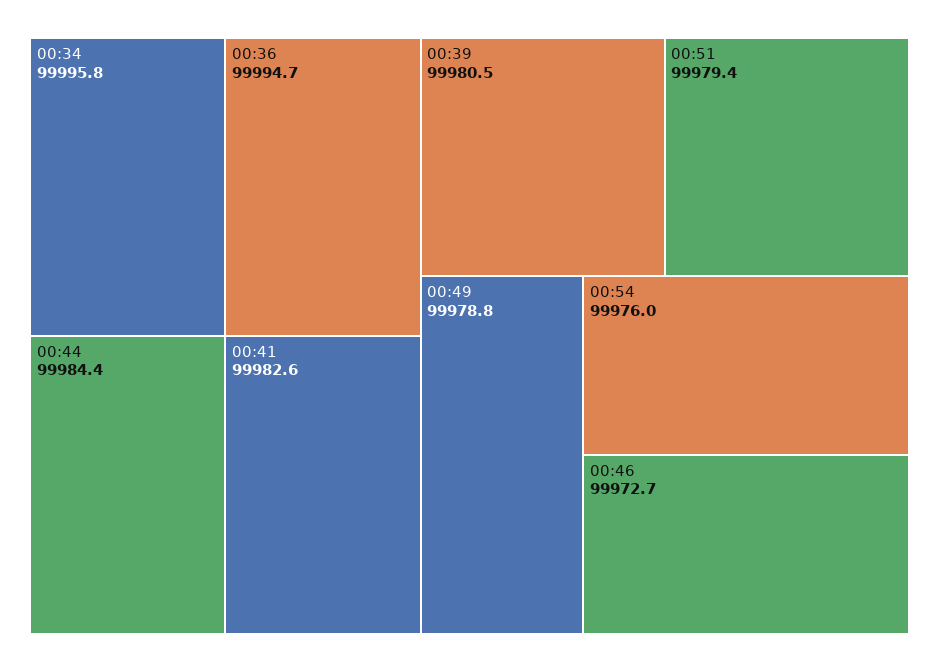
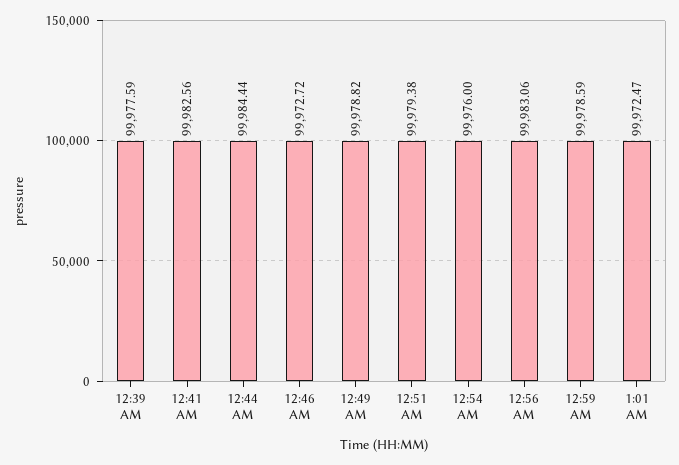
00:34: 99995.8 -> none
00:36: 99994.7 -> none
00:39: 99980.5 -> 99977.59
12:56 AM: none -> 99983.06
12:59 AM: none -> 99978.59
1:01 AM: none -> 99972.47

